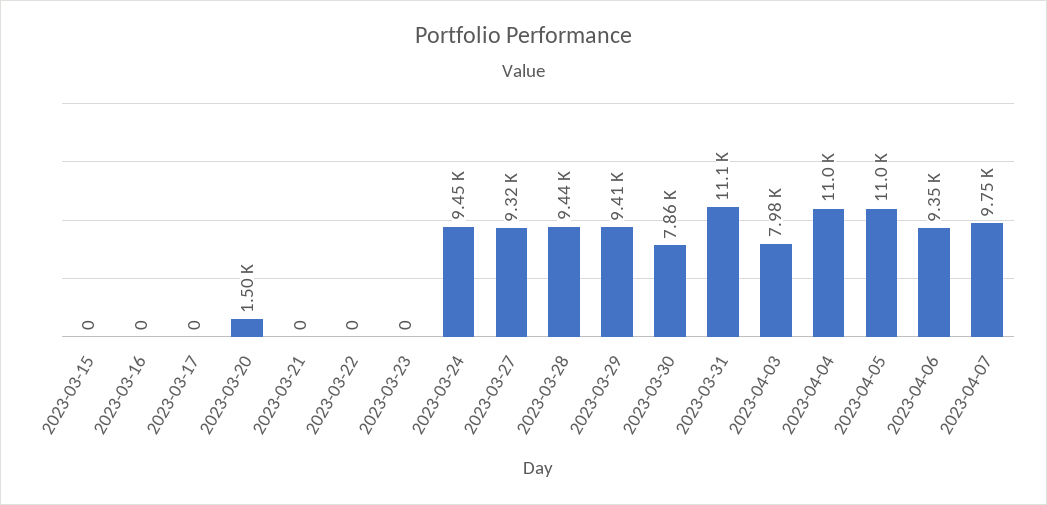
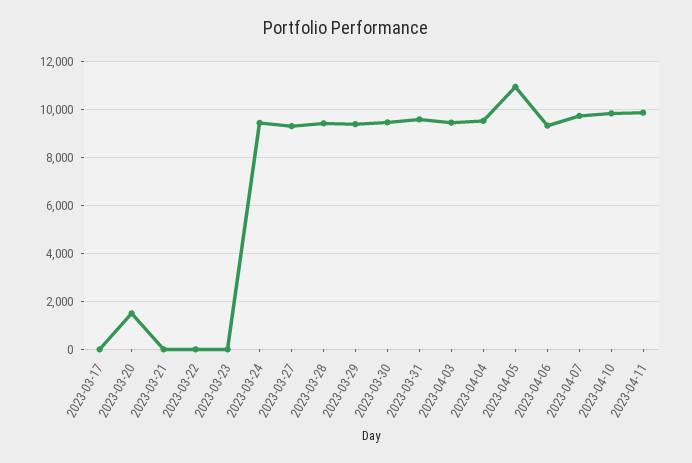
2023-03-15: 0 -> none
2023-03-16: 0 -> none
2023-03-30: 7860 -> 9500
2023-03-31: 11100 -> 9500
2023-04-03: 7980 -> 9500
2023-04-04: 11000 -> 9500
2023-04-10: none -> 10000
2023-04-11: none -> 10000

